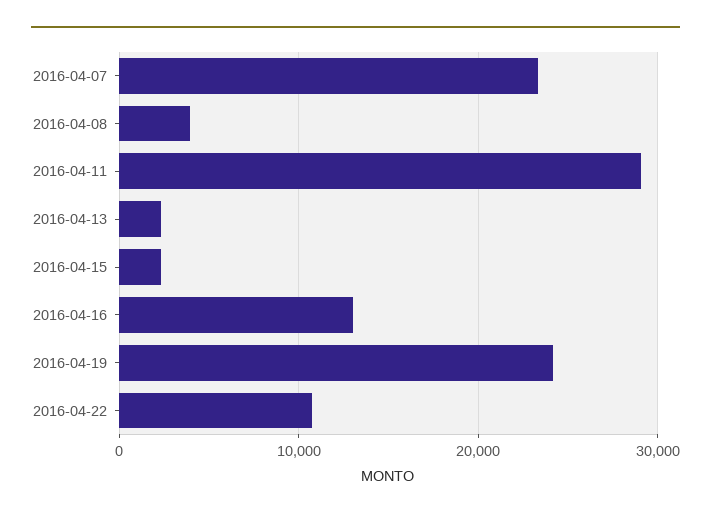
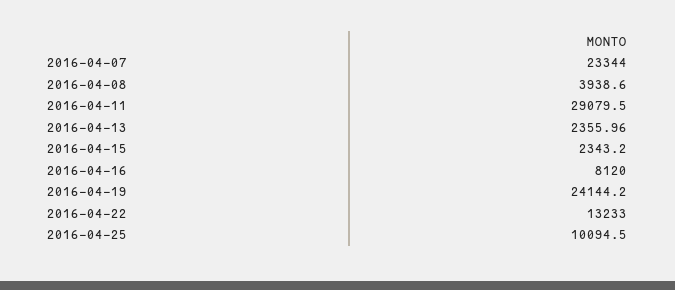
2016-04-16: 13000 -> 8120
2016-04-22: 11000 -> 13233
2016-04-25: none -> 10094.5

